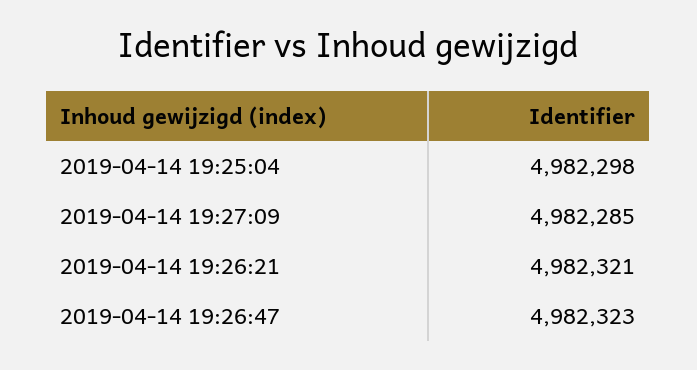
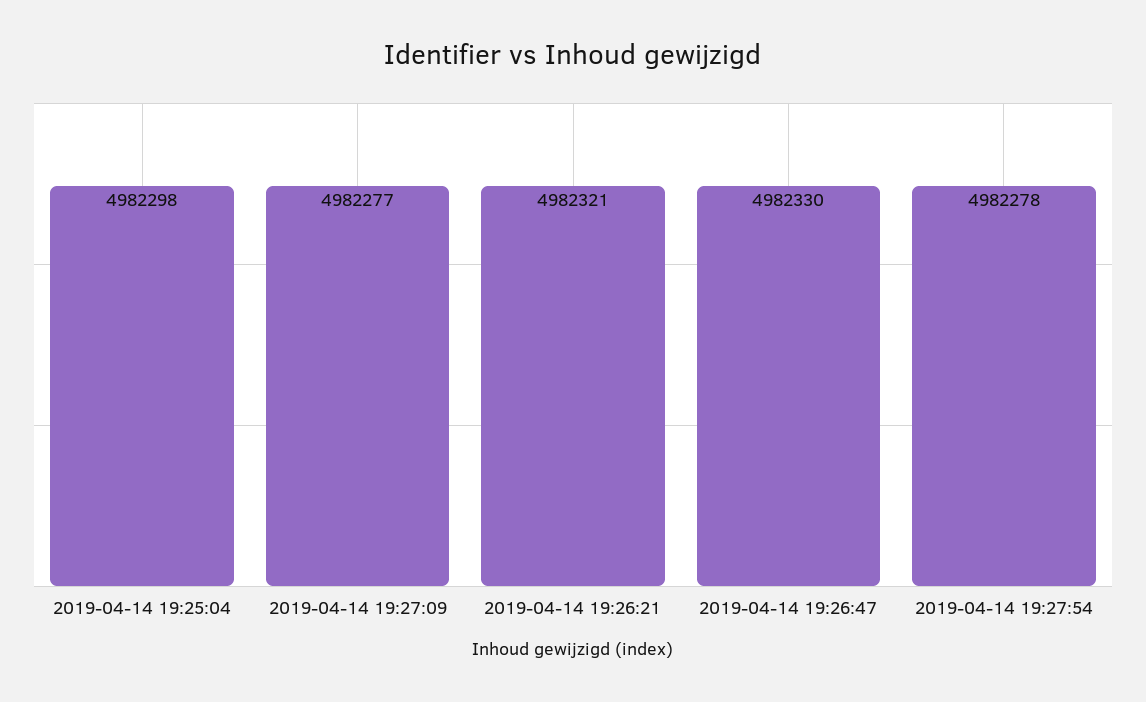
2019-04-14 19:27:09: 4982285 -> 4982277
2019-04-14 19:26:47: 4982323 -> 4982330
2019-04-14 19:27:54: none -> 4982278

